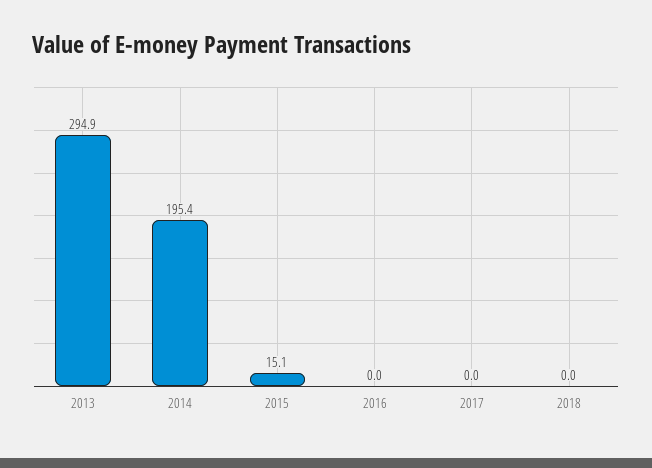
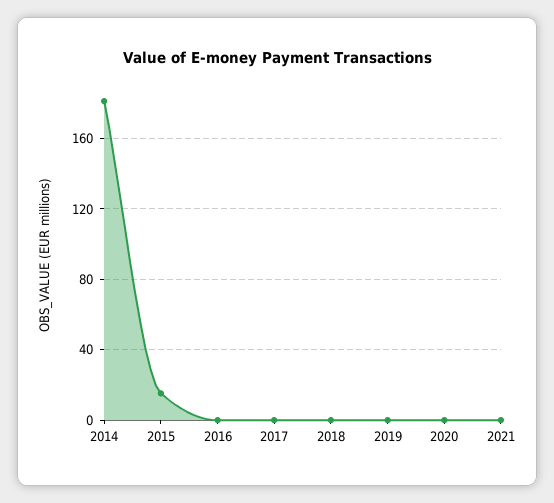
2013: 294.9 -> none
2014: 195.4 -> 180
2019: none -> 0
2020: none -> 0
2021: none -> 0

